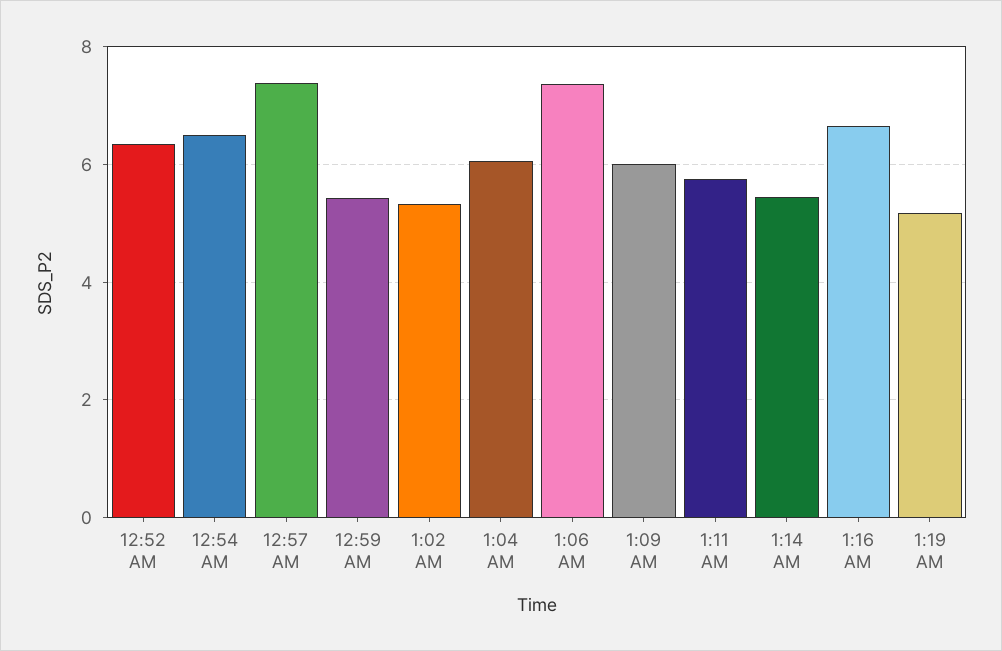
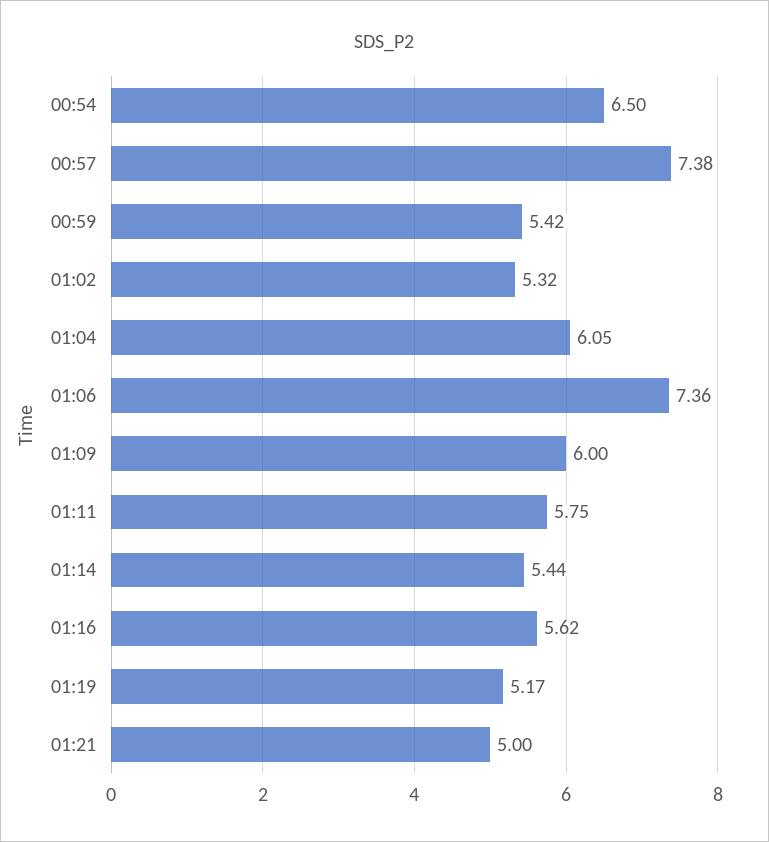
12:52 AM: 6.4 -> none
1:16 AM: 6.6 -> 5.62
01:21: none -> 5

